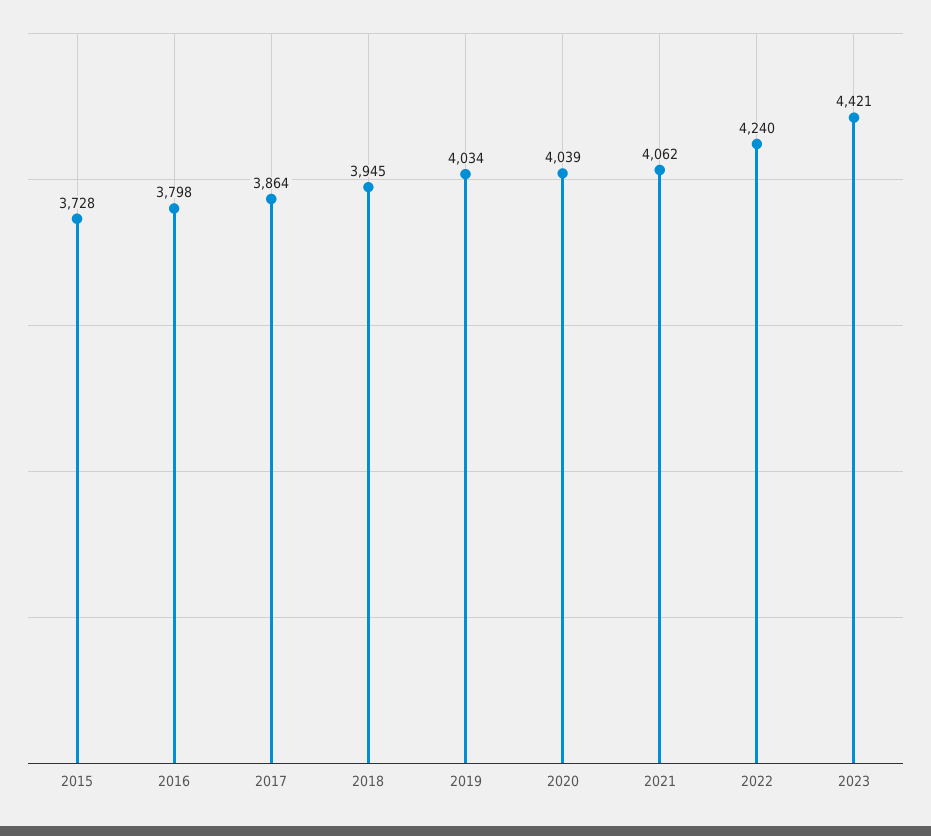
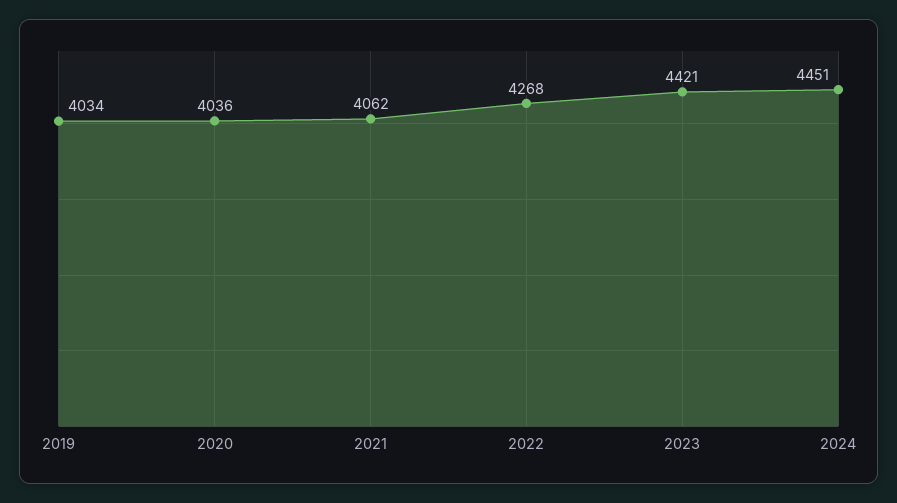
2015: 3728 -> none
2016: 3798 -> none
2017: 3864 -> none
2018: 3945 -> none
2020: 4039 -> 4036
2022: 4240 -> 4268
2024: none -> 4451

